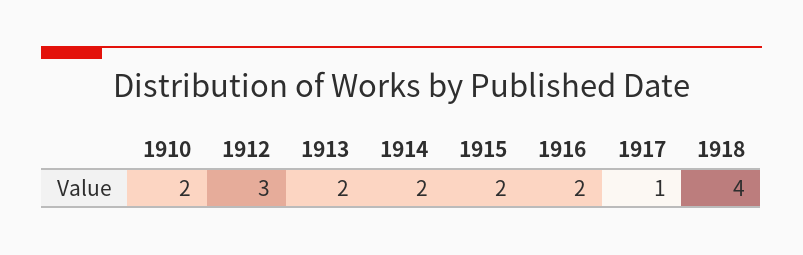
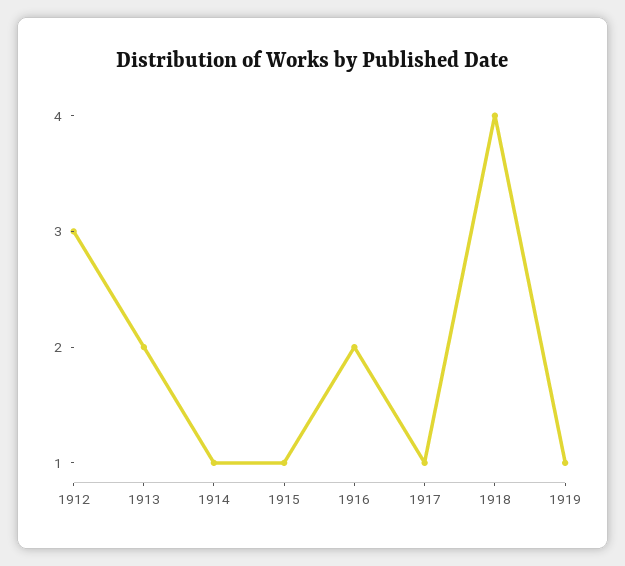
1910: 2 -> none
1914: 2 -> 1
1915: 2 -> 1
1919: none -> 1

